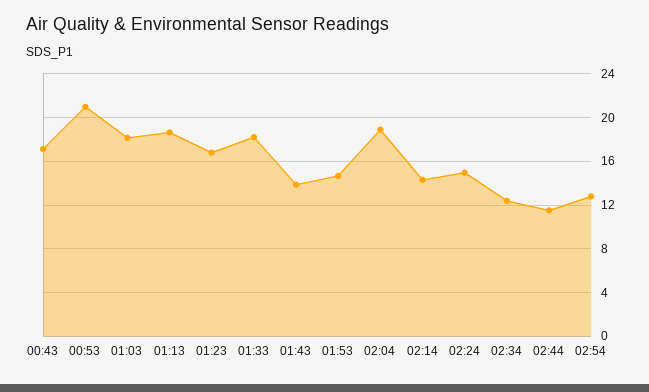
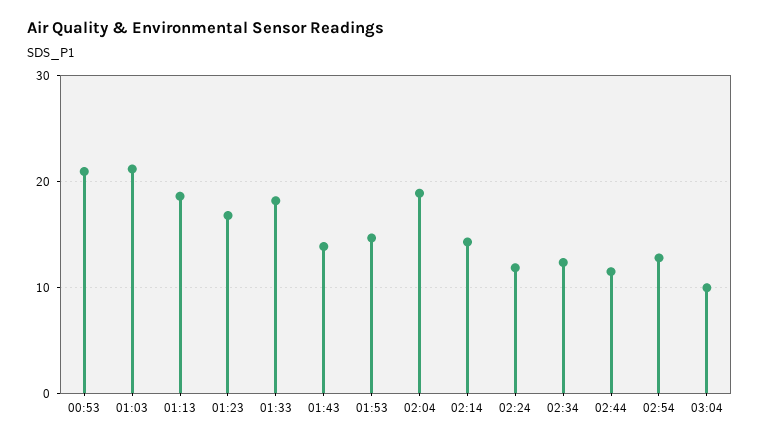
00:43: 17 -> none
01:03: 18 -> 21
02:24: 15 -> 12
03:04: none -> 10

